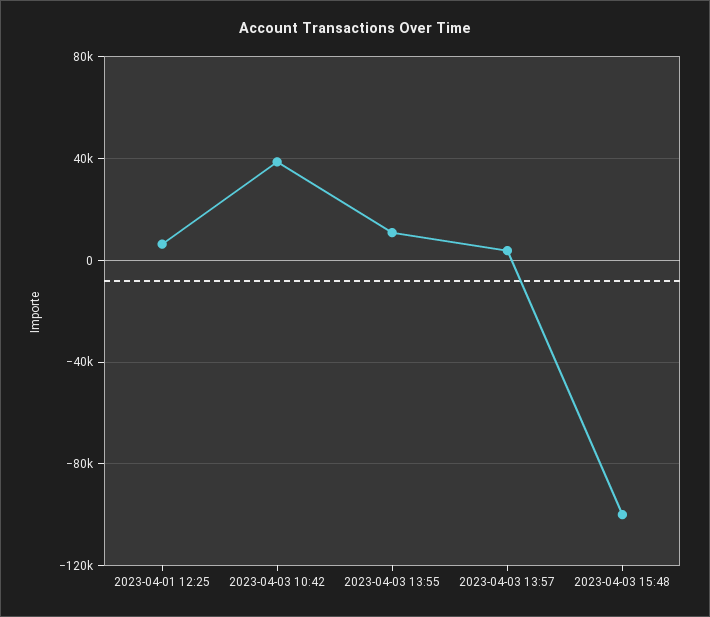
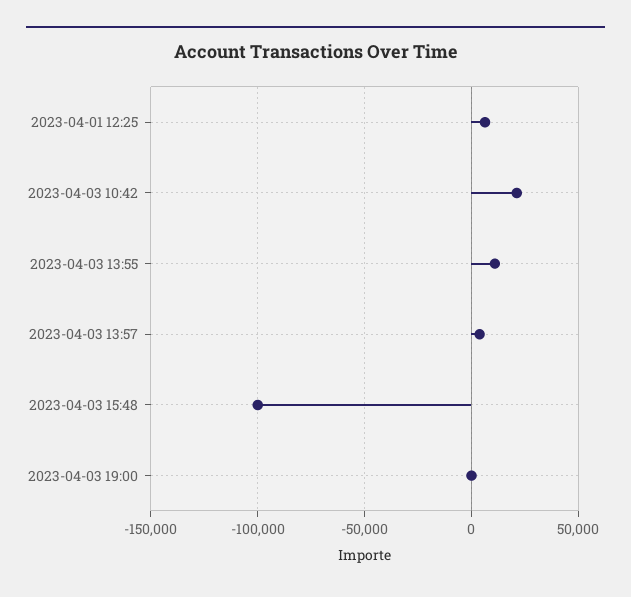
2023-04-03 10:42: 40000 -> 20000
2023-04-03 19:00: none -> 0

